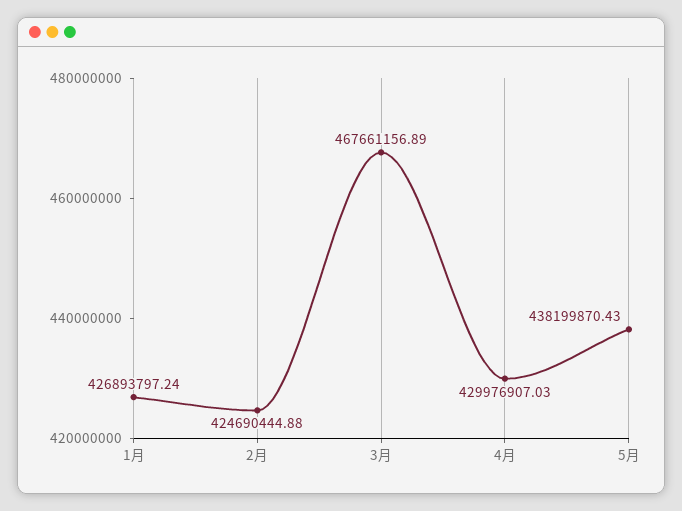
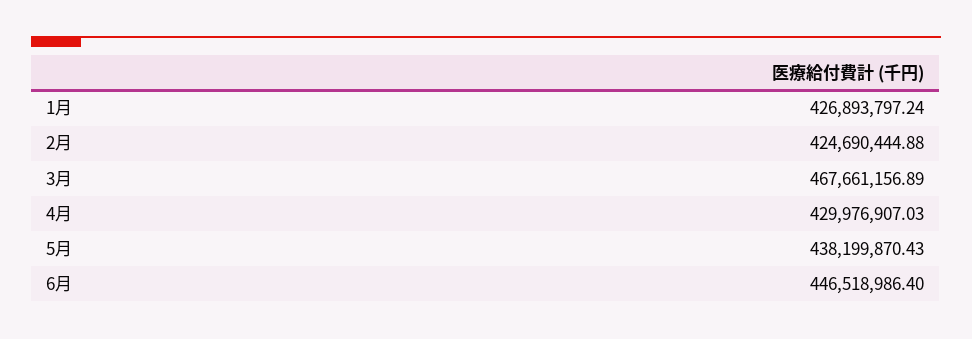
6月: none -> 446518986.4

